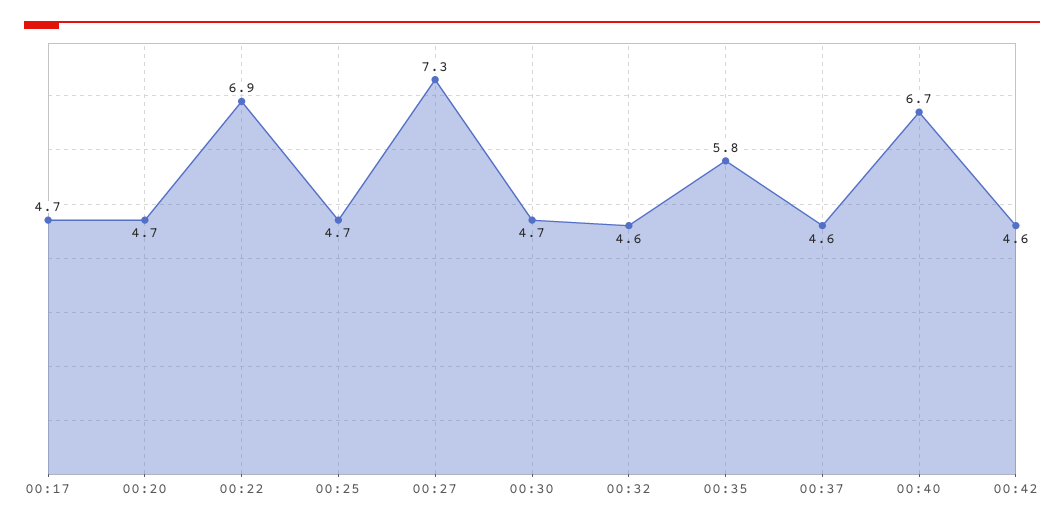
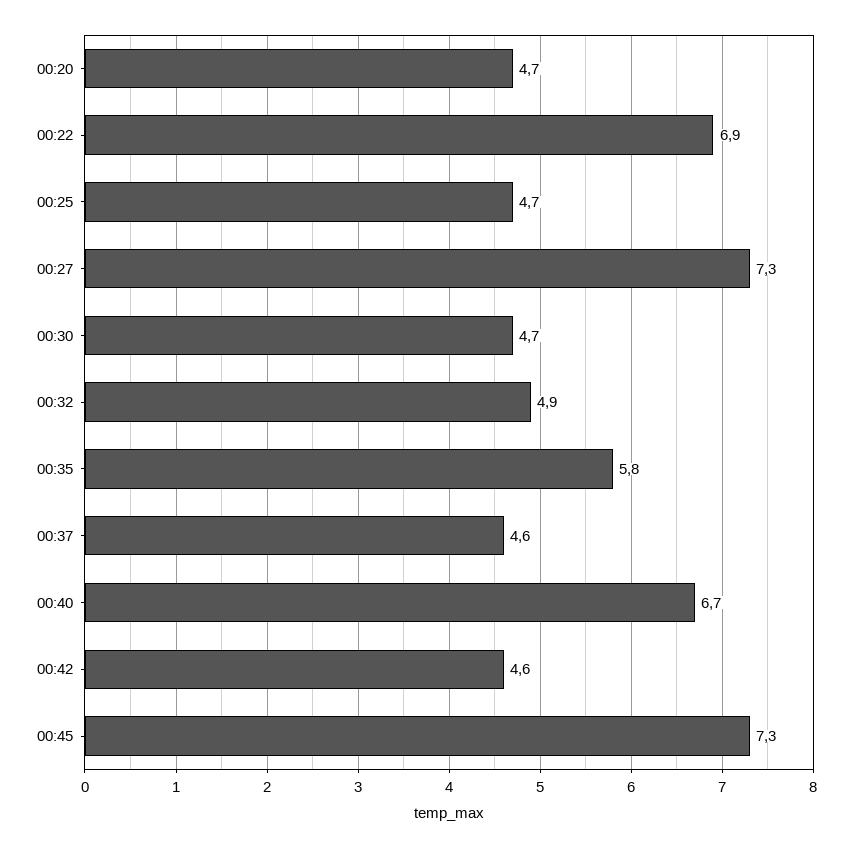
00:17: 4.7 -> none
00:32: 4.6 -> 4.9
00:45: none -> 7.3

